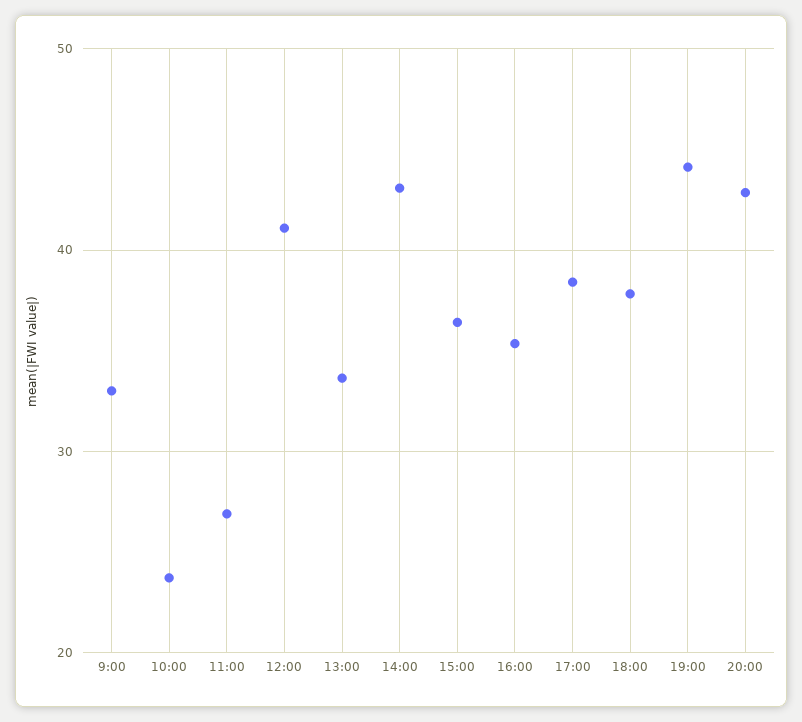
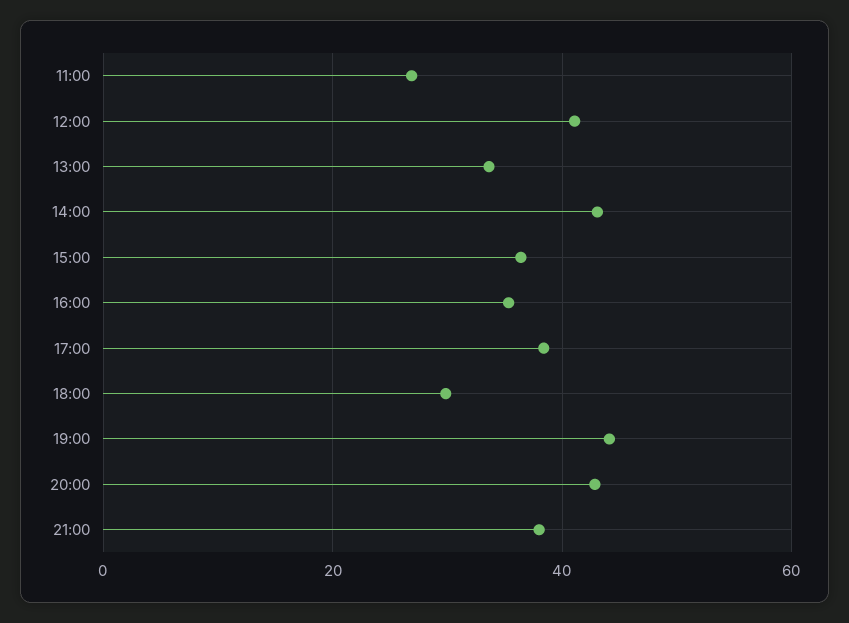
9:00: 33 -> none
10:00: 24 -> none
18:00: 38 -> 30
21:00: none -> 38

